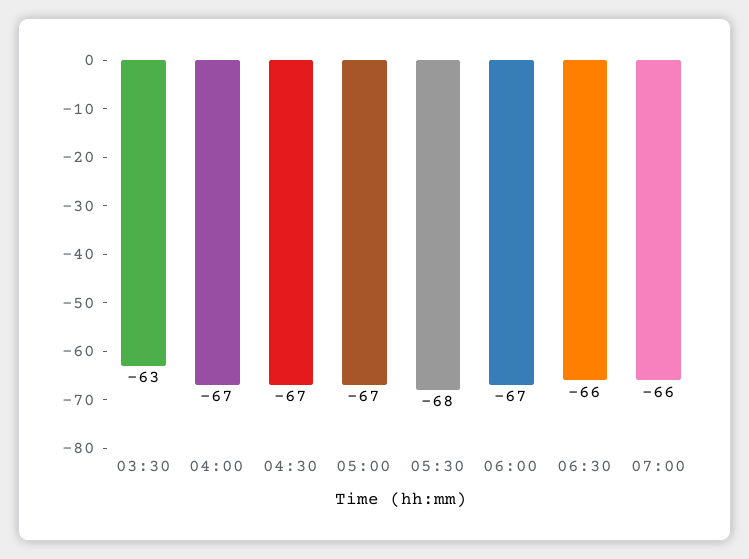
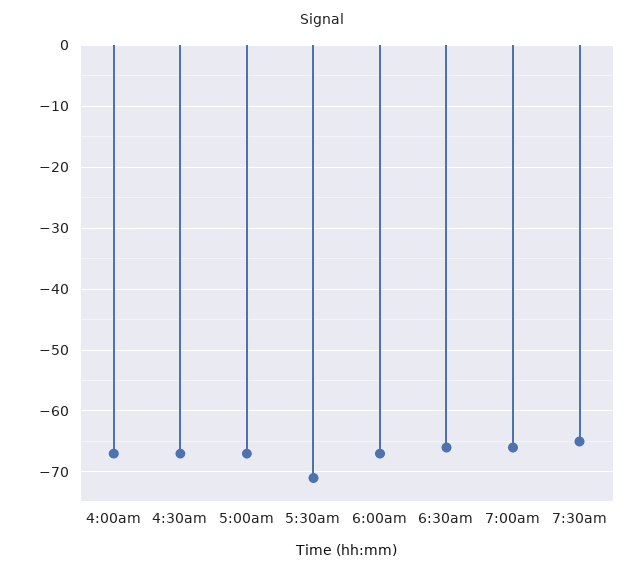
03:30: -63 -> none
05:30: -68 -> -71
7:30am: none -> -65

